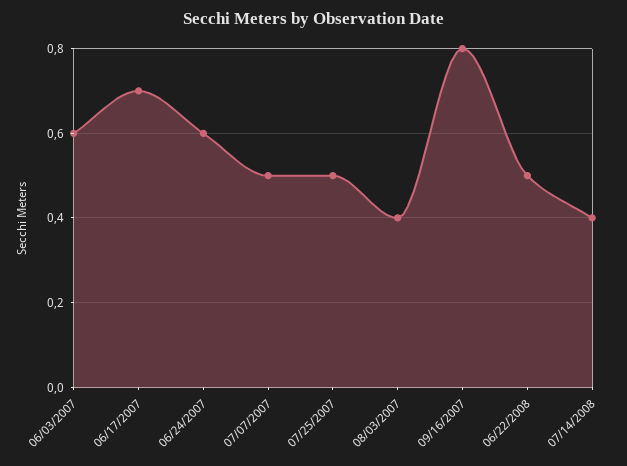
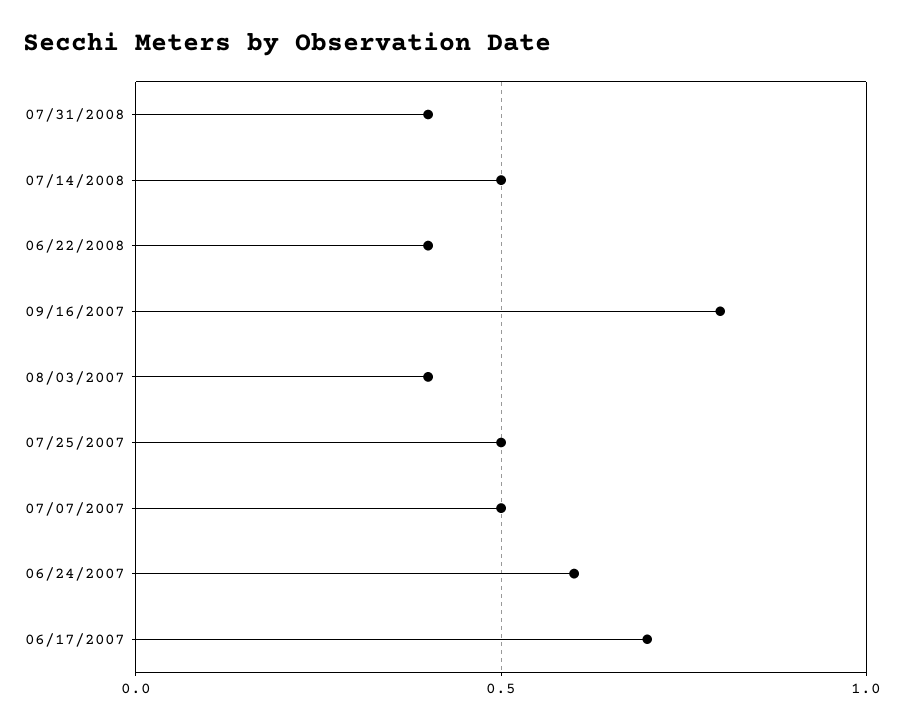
06/03/2007: 0.6 -> none
06/22/2008: 0.5 -> 0.4
07/14/2008: 0.4 -> 0.5
07/31/2008: none -> 0.4

